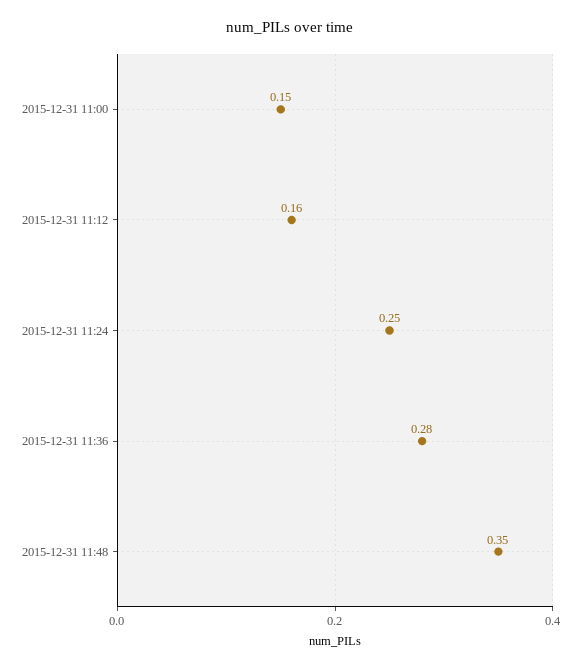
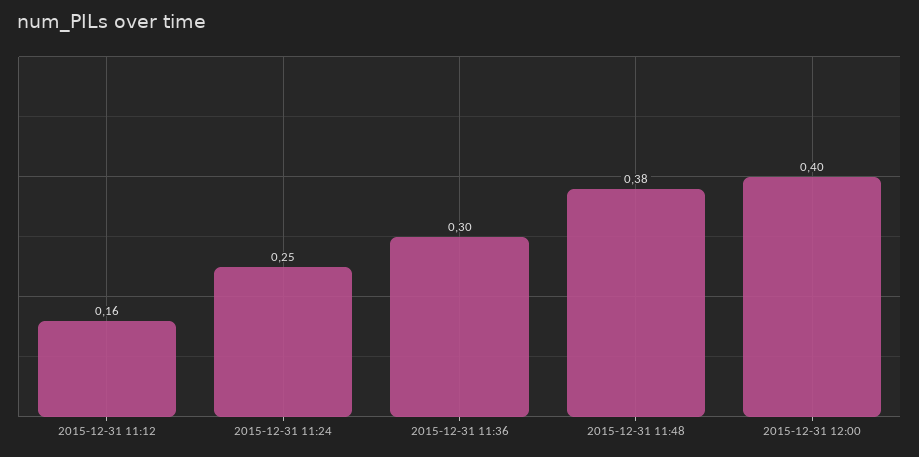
2015-12-31 11:00: 0.15 -> none
2015-12-31 11:36: 0.28 -> 0.3
2015-12-31 11:48: 0.35 -> 0.38
2015-12-31 12:00: none -> 0.4

